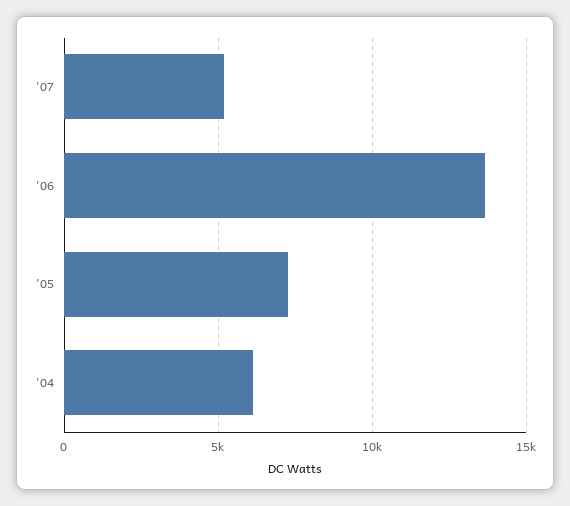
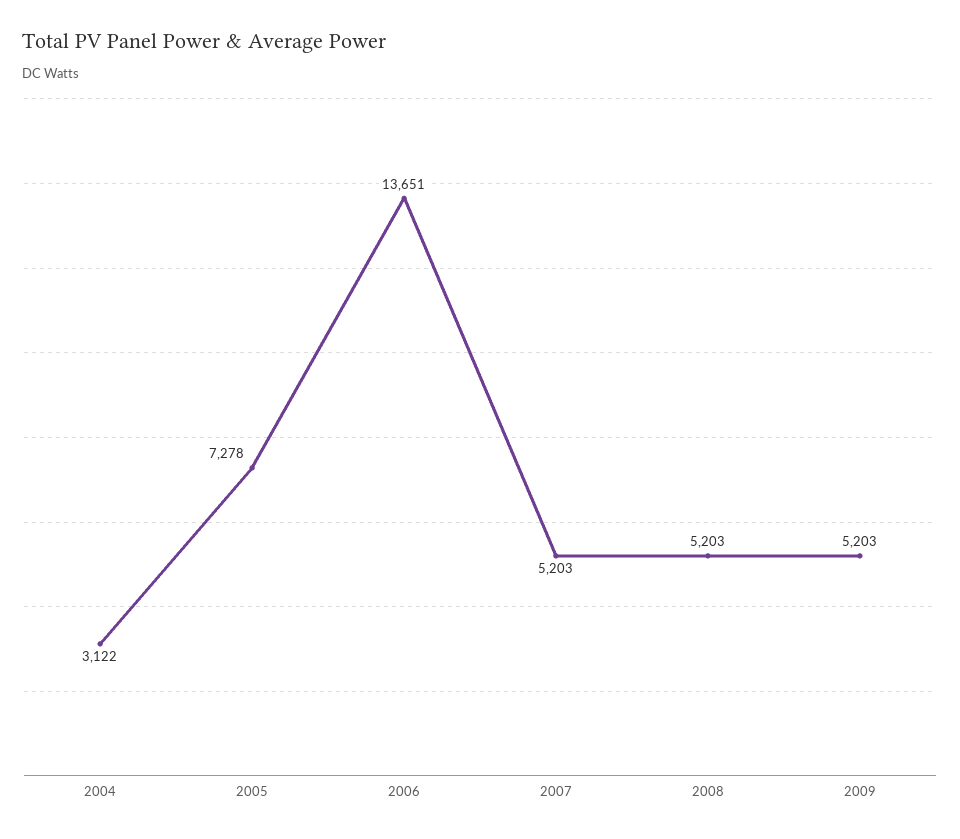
'04: 6000 -> 3122
2008: none -> 5203
2009: none -> 5203

